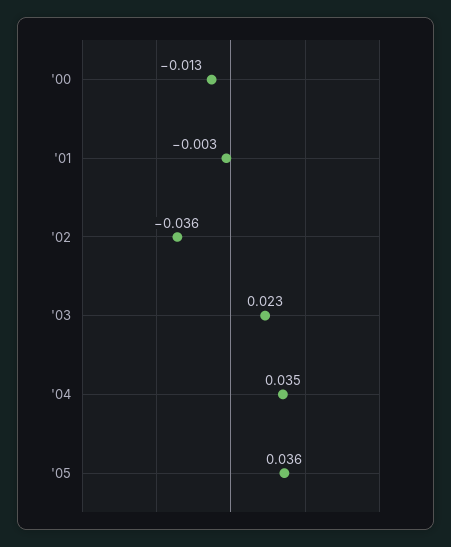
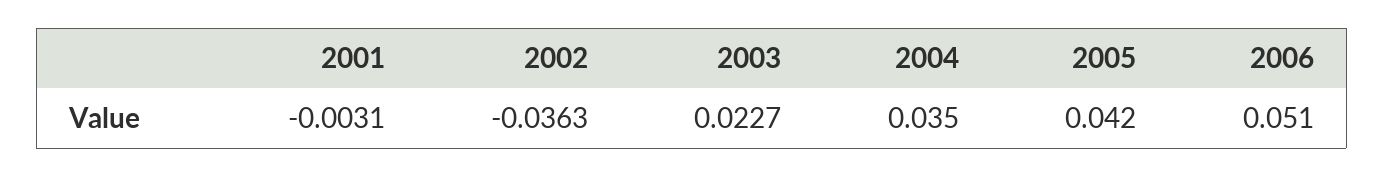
'00: -0.013 -> none
'05: 0.036 -> 0.042
2006: none -> 0.051

